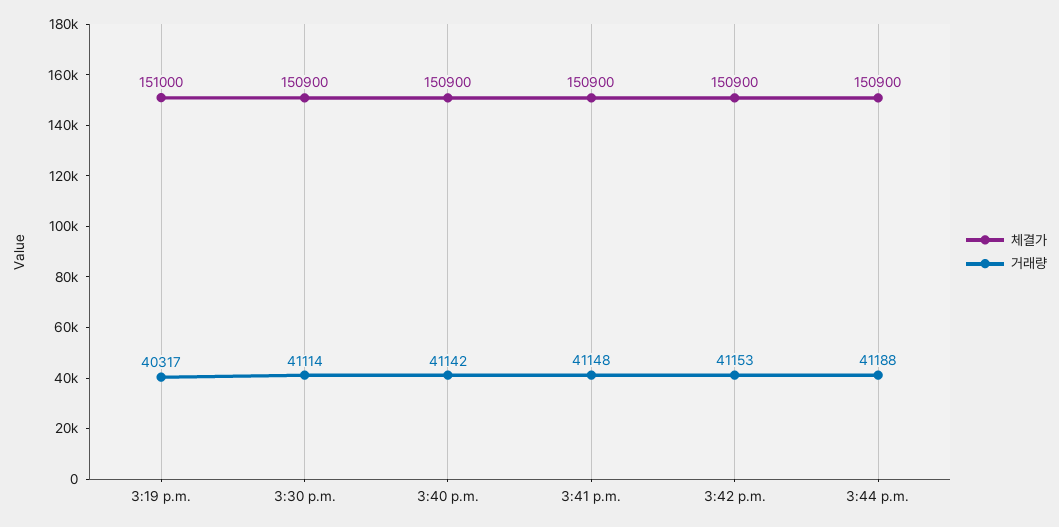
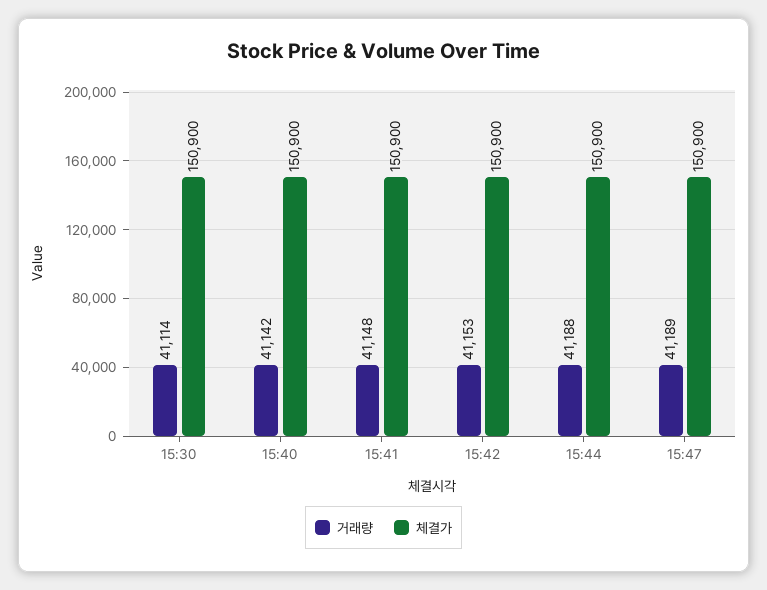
체결가, 3:19 p.m.: 151000 -> none
거래량, 3:19 p.m.: 40317 -> none
거래량, 15:47: none -> 41189
체결가, 15:47: none -> 150900

